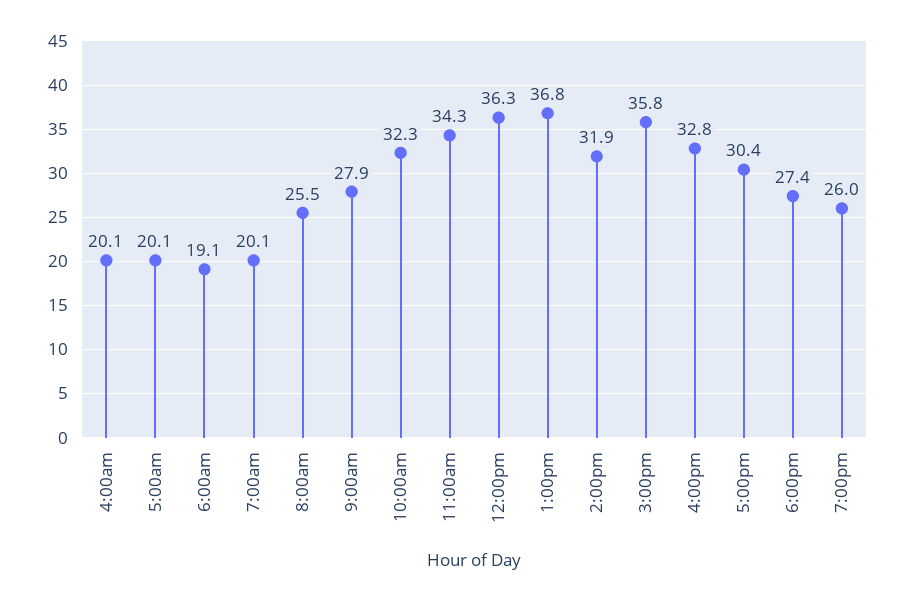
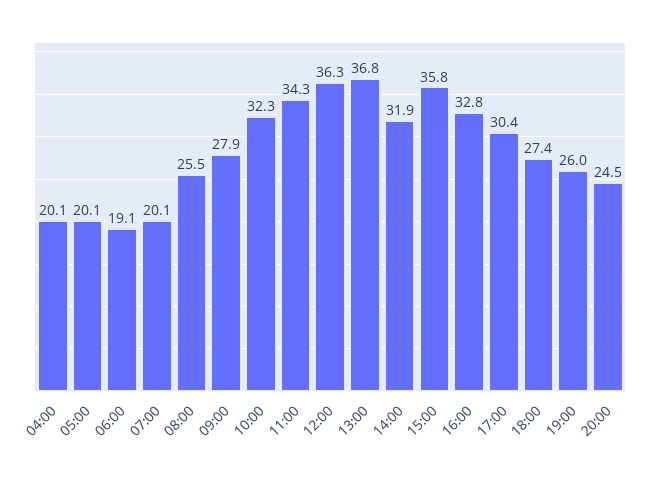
20:00: none -> 24.5

